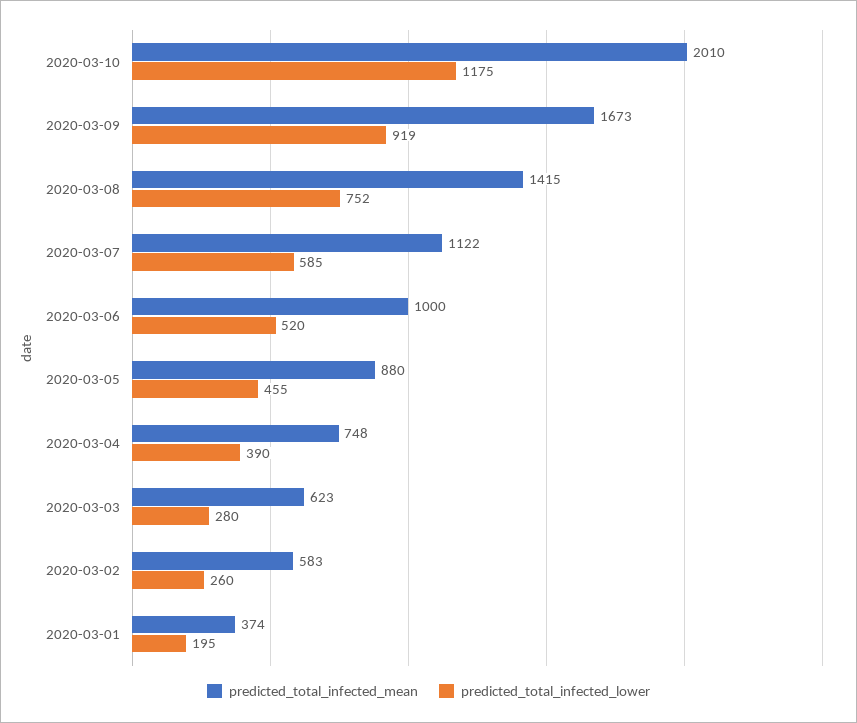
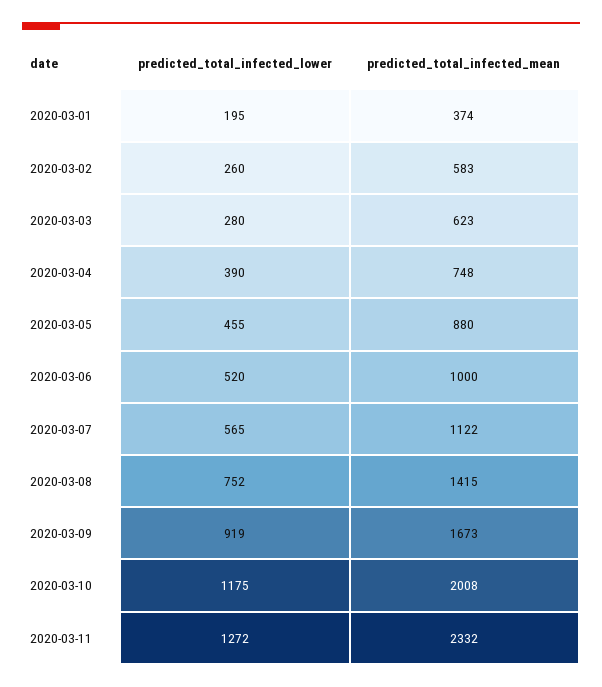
predicted_total_infected_mean, 2020-03-10: 2010 -> 2008
predicted_total_infected_lower, 2020-03-07: 585 -> 565
predicted_total_infected_lower, 2020-03-11: none -> 1272
predicted_total_infected_mean, 2020-03-11: none -> 2332

